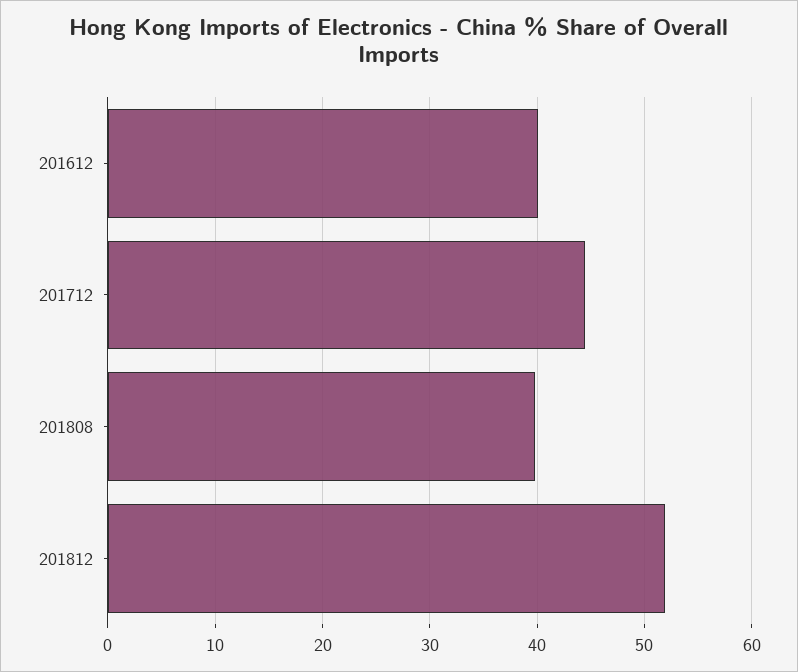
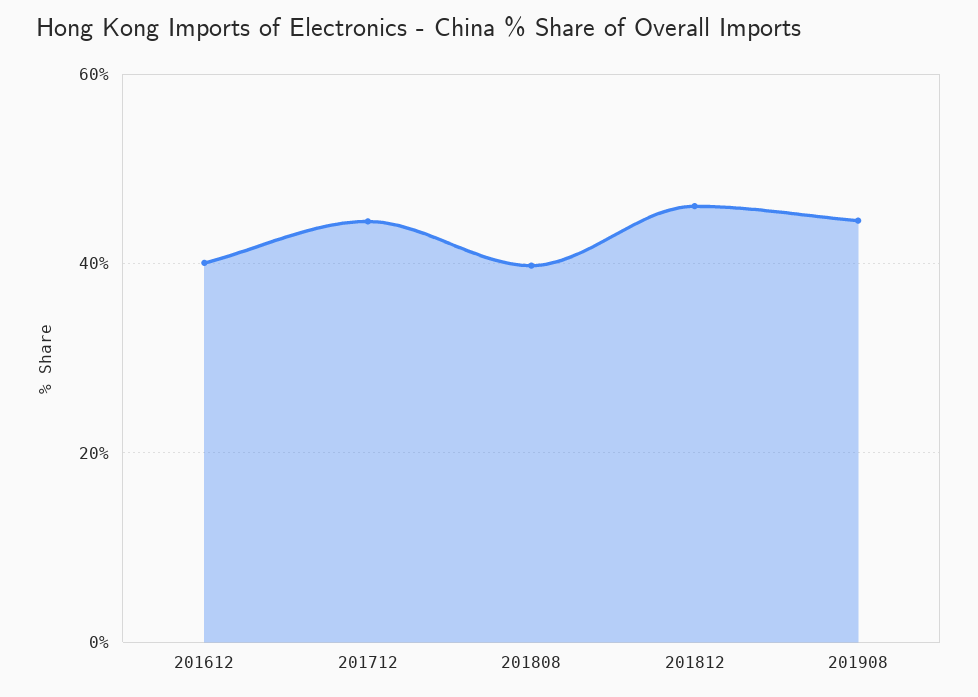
201812: 52 -> 46
201908: none -> 44

